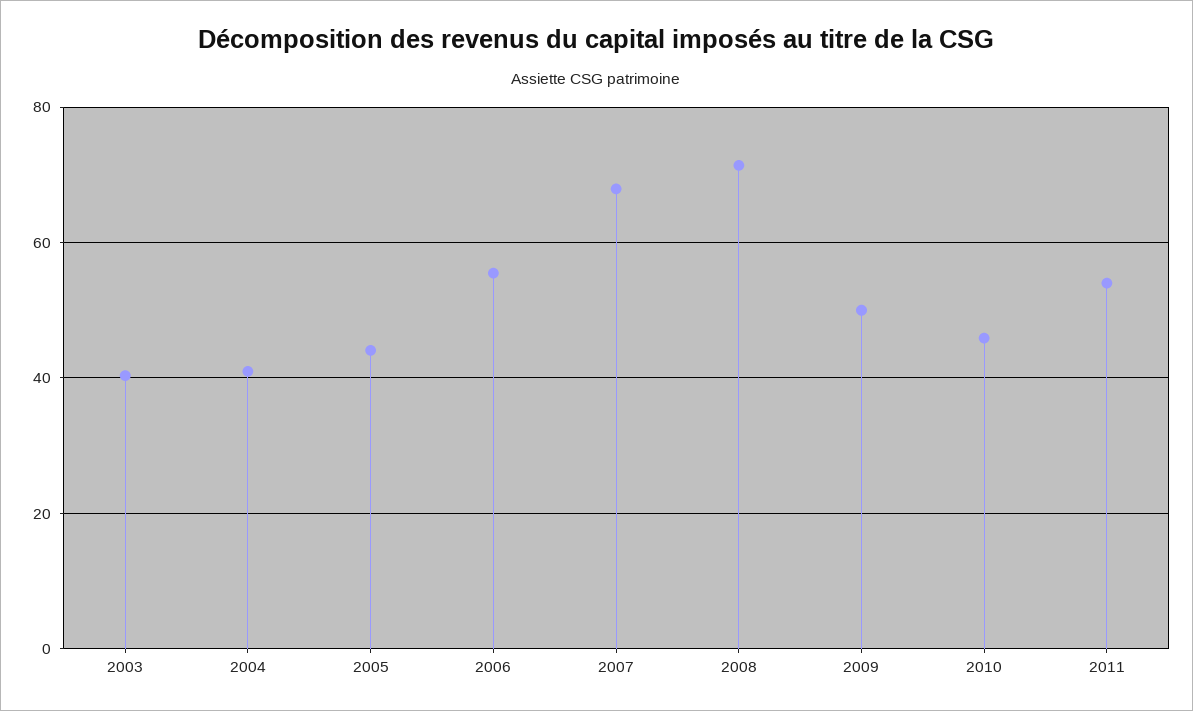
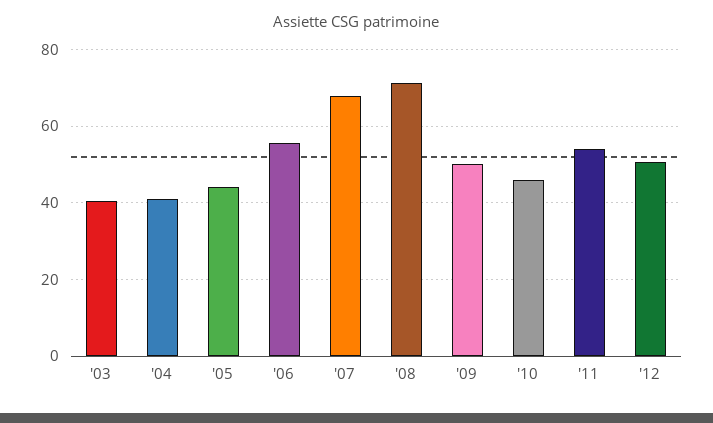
'12: none -> 50

